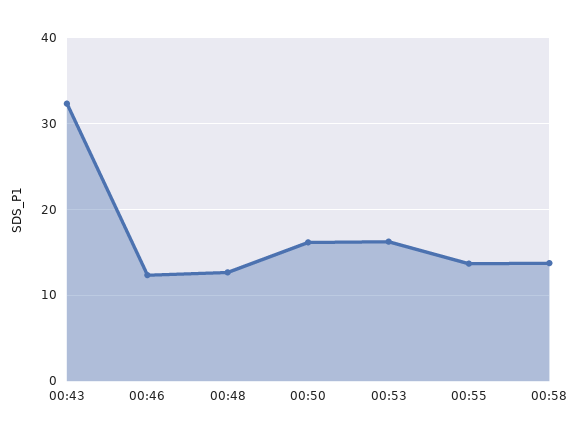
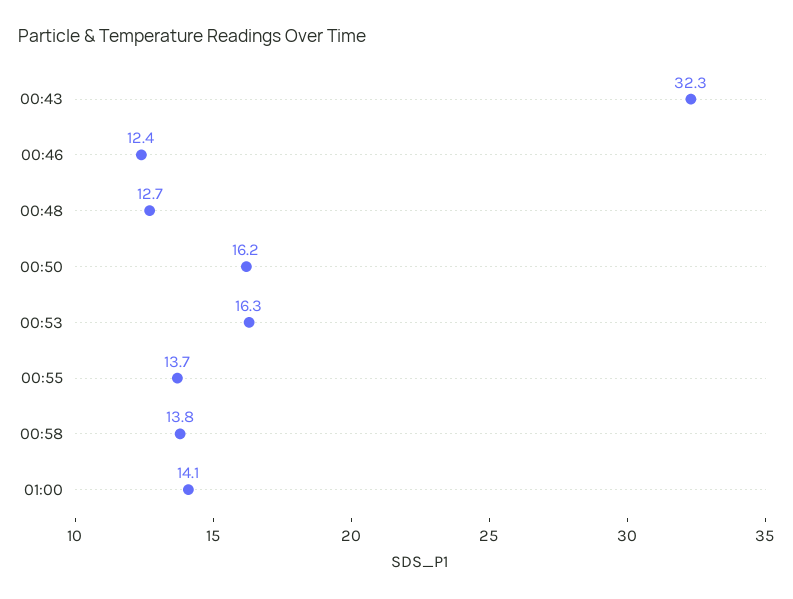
01:00: none -> 14.1

